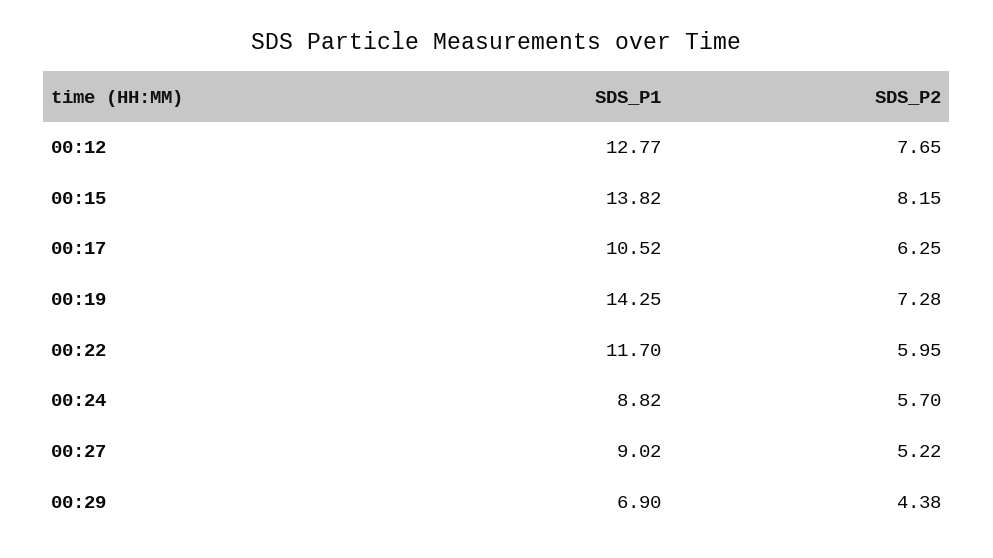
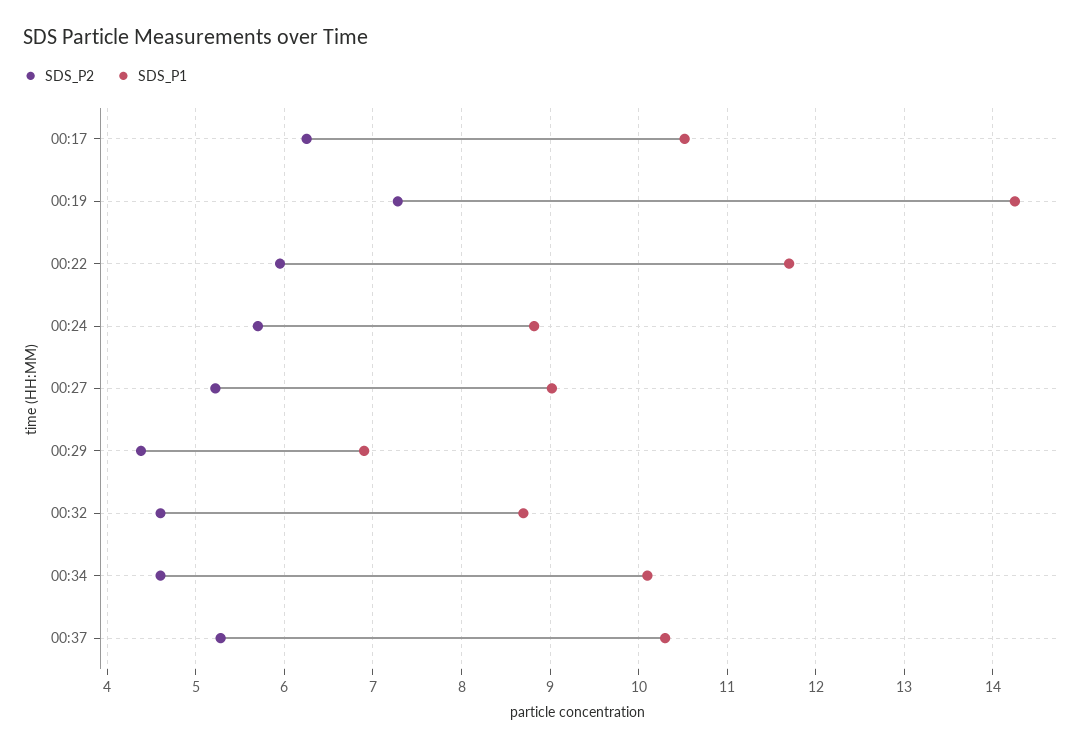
SDS_P1, 00:12: 12.77 -> none
SDS_P2, 00:12: 7.65 -> none
SDS_P1, 00:15: 13.82 -> none
SDS_P2, 00:15: 8.15 -> none
SDS_P2, 00:32: none -> 4.6
SDS_P1, 00:32: none -> 8.7
SDS_P2, 00:34: none -> 4.6
SDS_P1, 00:34: none -> 10.1
SDS_P2, 00:37: none -> 5.3
SDS_P1, 00:37: none -> 10.3

